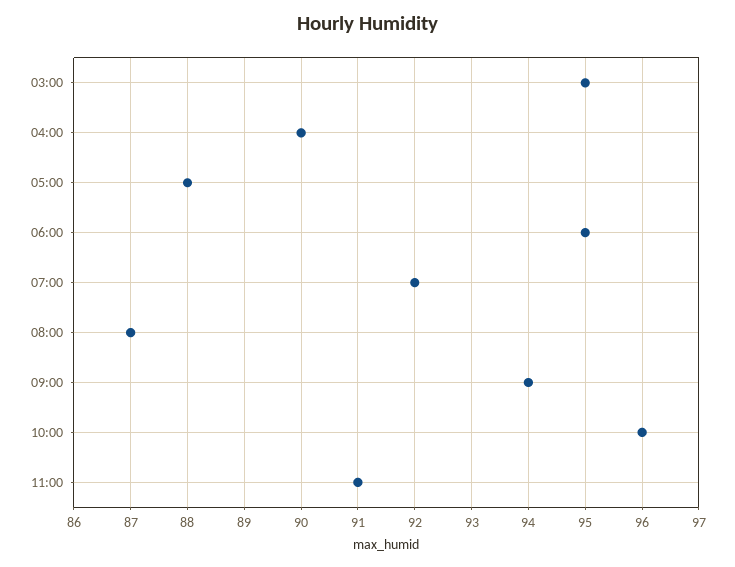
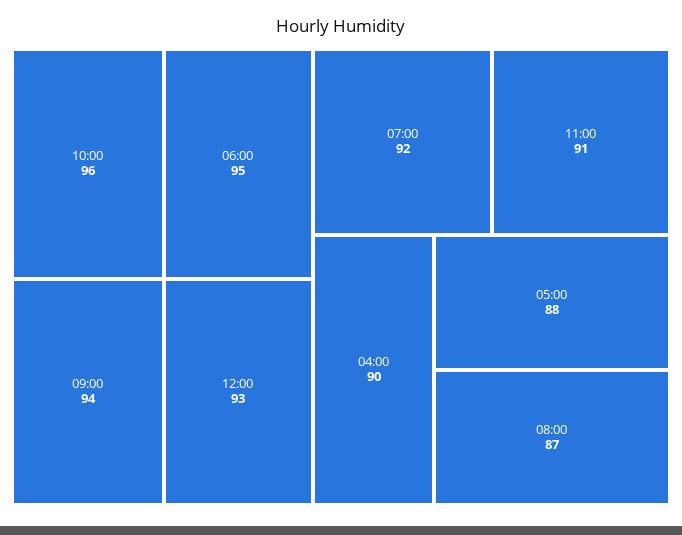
03:00: 95 -> none
12:00: none -> 93

